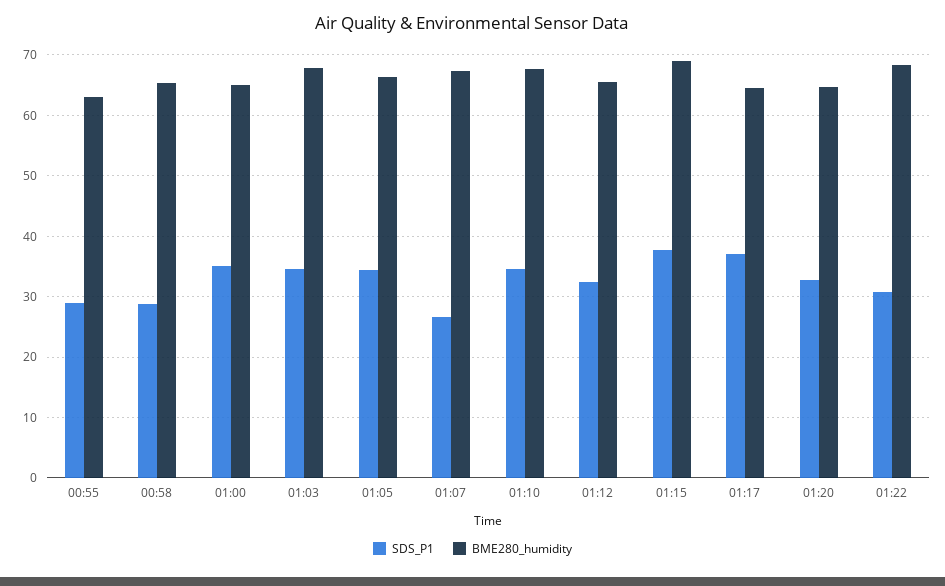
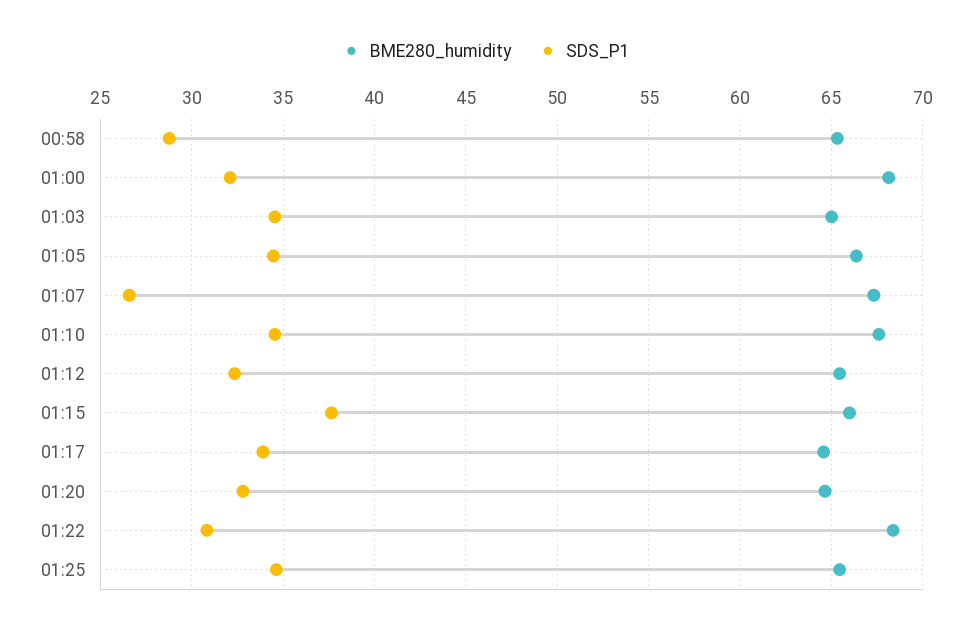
SDS_P1, 00:55: 29 -> none
BME280_humidity, 00:55: 63 -> none
SDS_P1, 01:00: 35 -> 32
BME280_humidity, 01:00: 65 -> 68
BME280_humidity, 01:03: 68 -> 65
BME280_humidity, 01:15: 69 -> 66
SDS_P1, 01:17: 37 -> 34
BME280_humidity, 01:25: none -> 65.5
SDS_P1, 01:25: none -> 34.5

